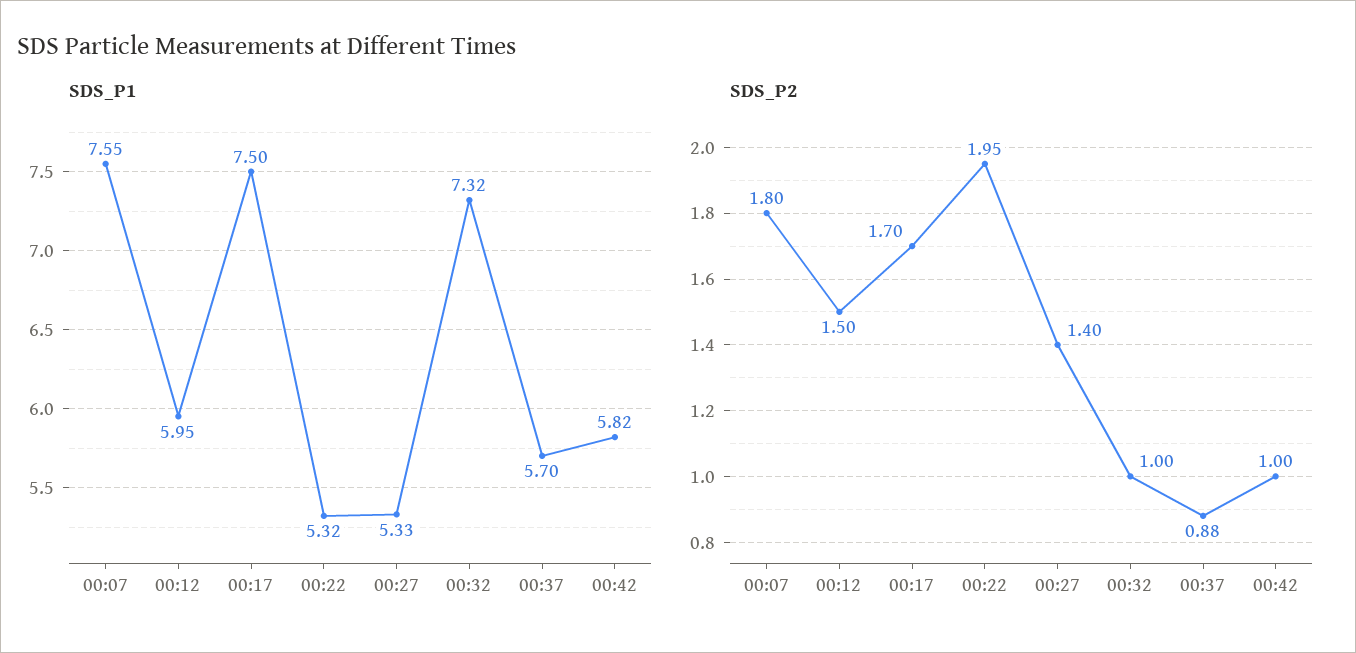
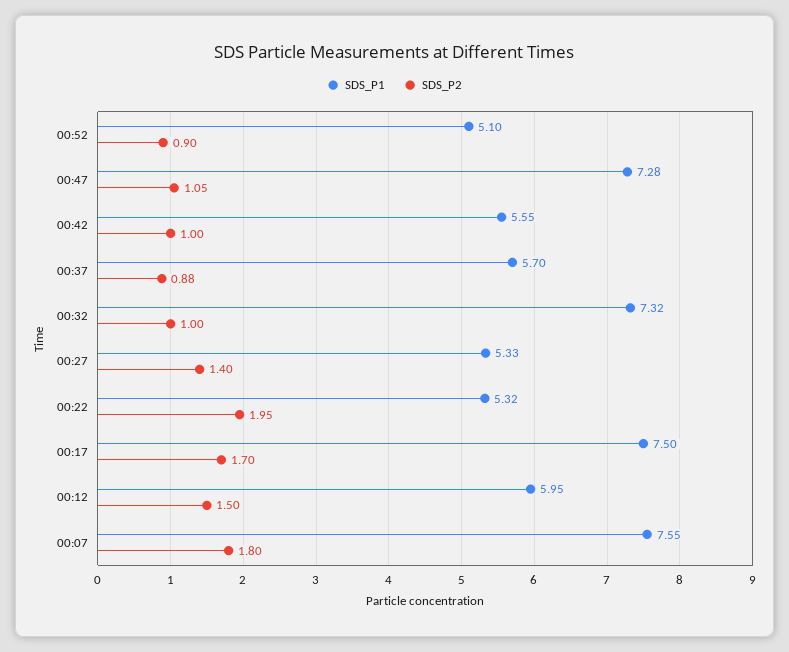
SDS_P1, 00:42: 5.82 -> 5.55
SDS_P1, 00:52: none -> 5.1
SDS_P2, 00:52: none -> 0.9
SDS_P1, 00:47: none -> 7.28
SDS_P2, 00:47: none -> 1.05

